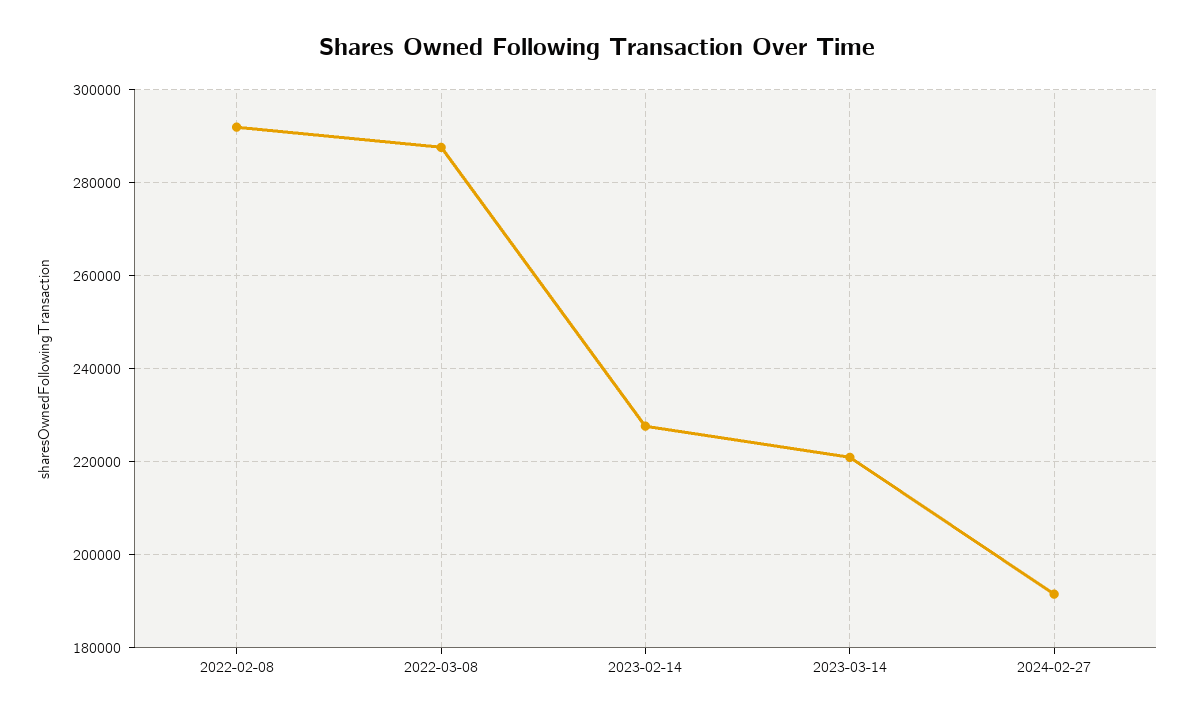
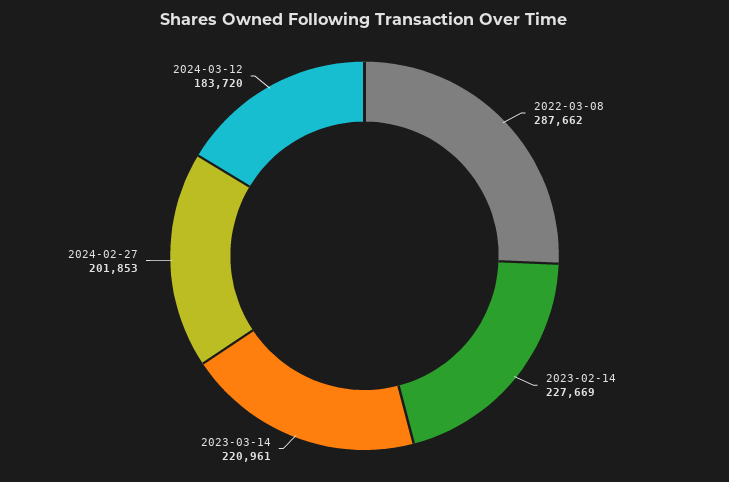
2022-02-08: 292000 -> none
2024-02-27: 192000 -> 201853
2024-03-12: none -> 183720

